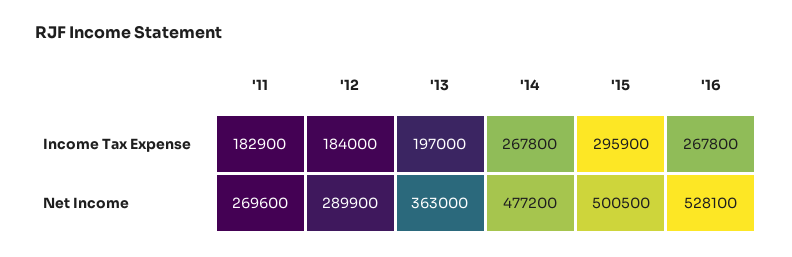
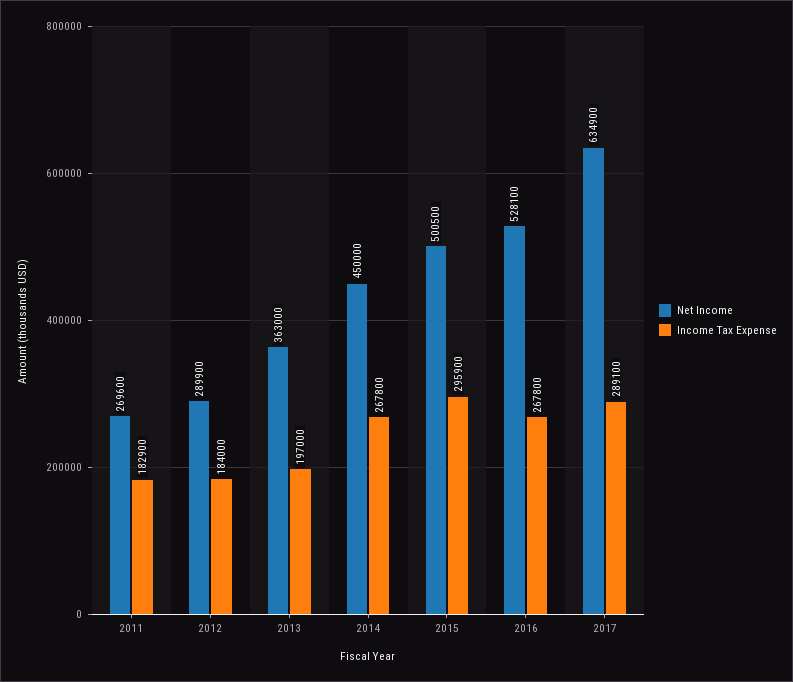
Net Income, '14: 477200 -> 450000
Net Income, 2017: none -> 634900
Income Tax Expense, 2017: none -> 289100

